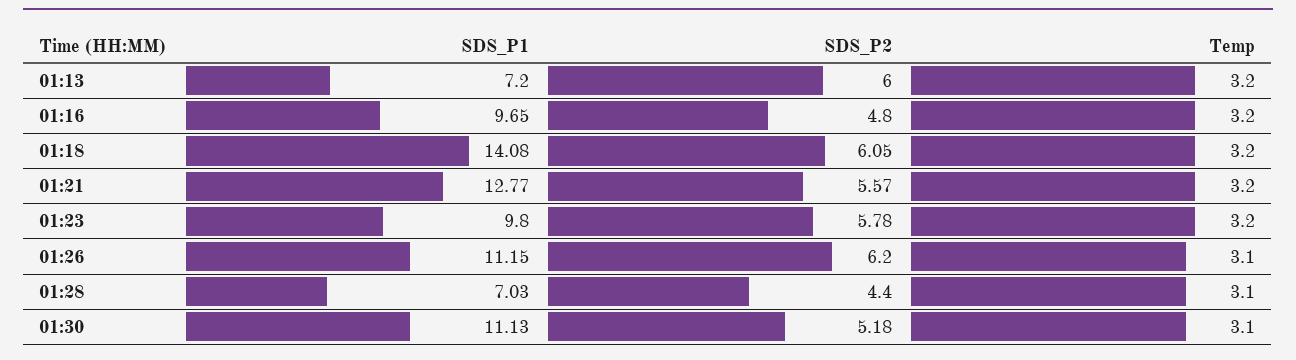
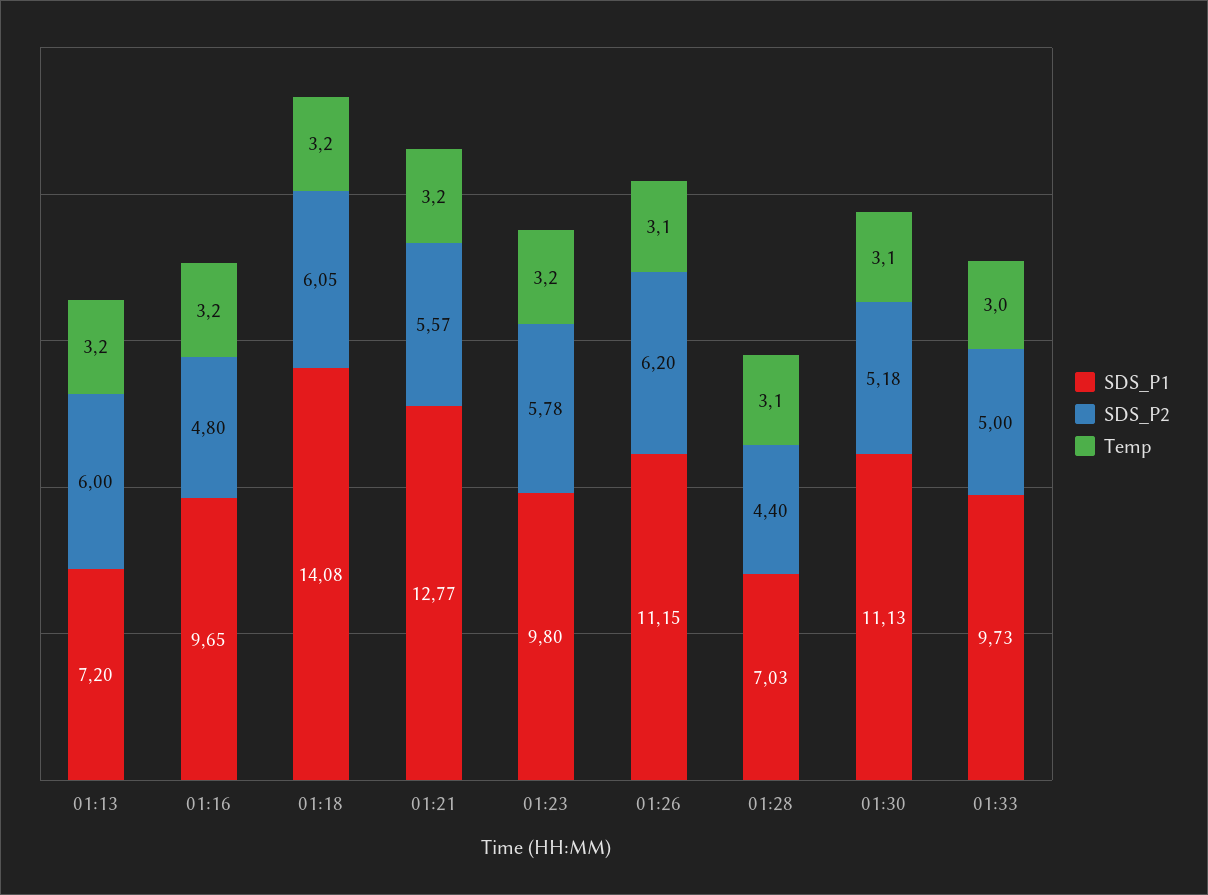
SDS_P1, 01:33: none -> 9.73
SDS_P2, 01:33: none -> 5
Temp, 01:33: none -> 3

